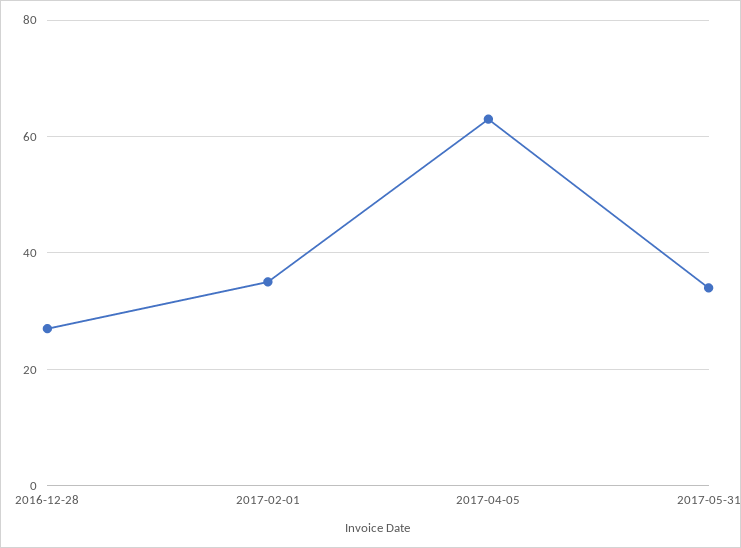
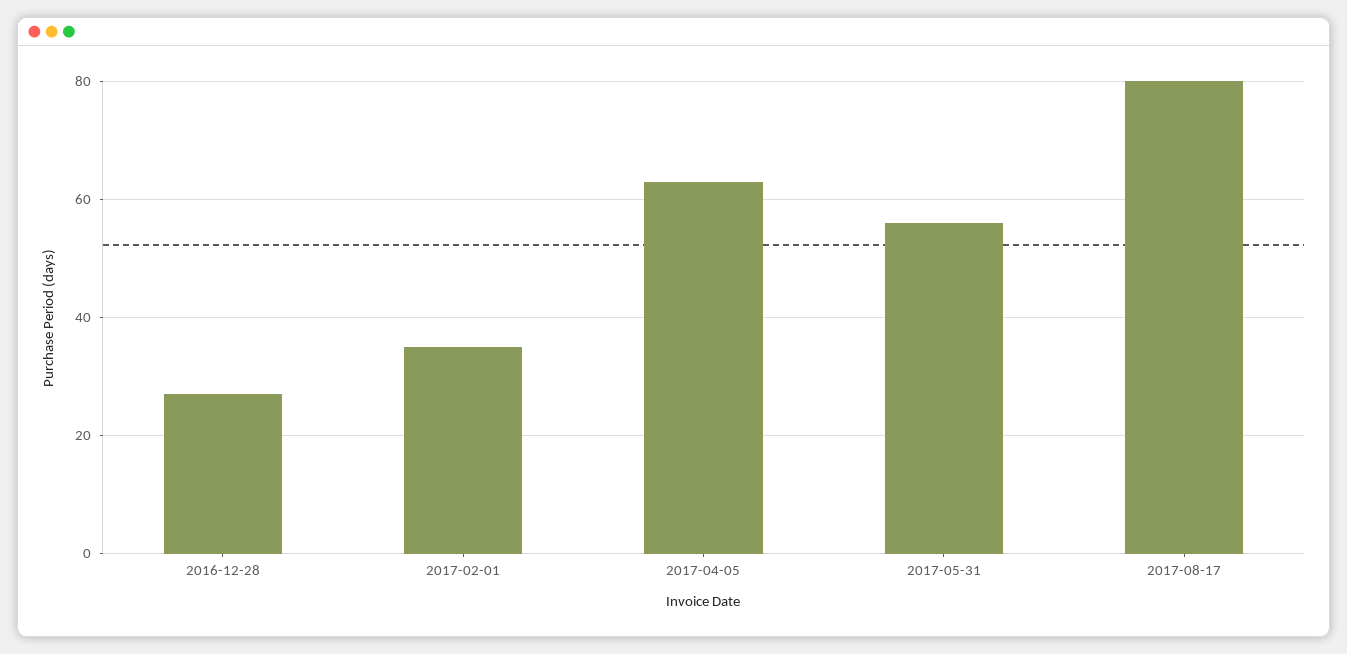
2017-05-31: 35 -> 55
2017-08-17: none -> 80

